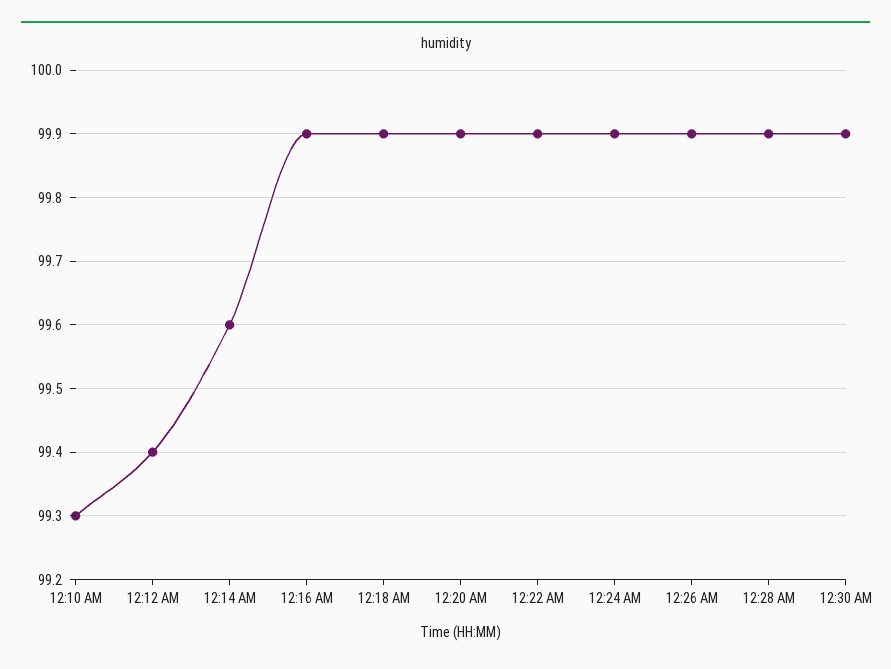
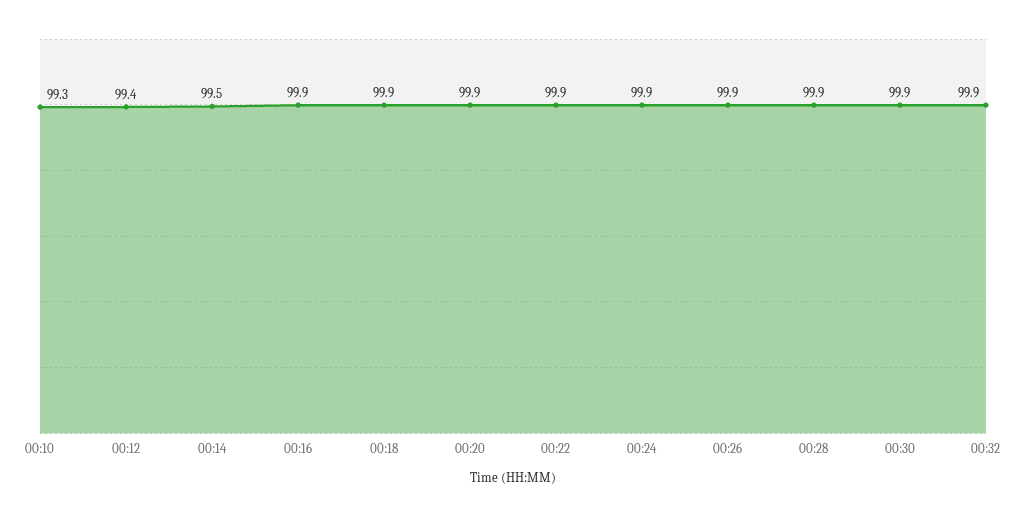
12:14 AM: 99.6 -> 99.5
00:32: none -> 99.9

